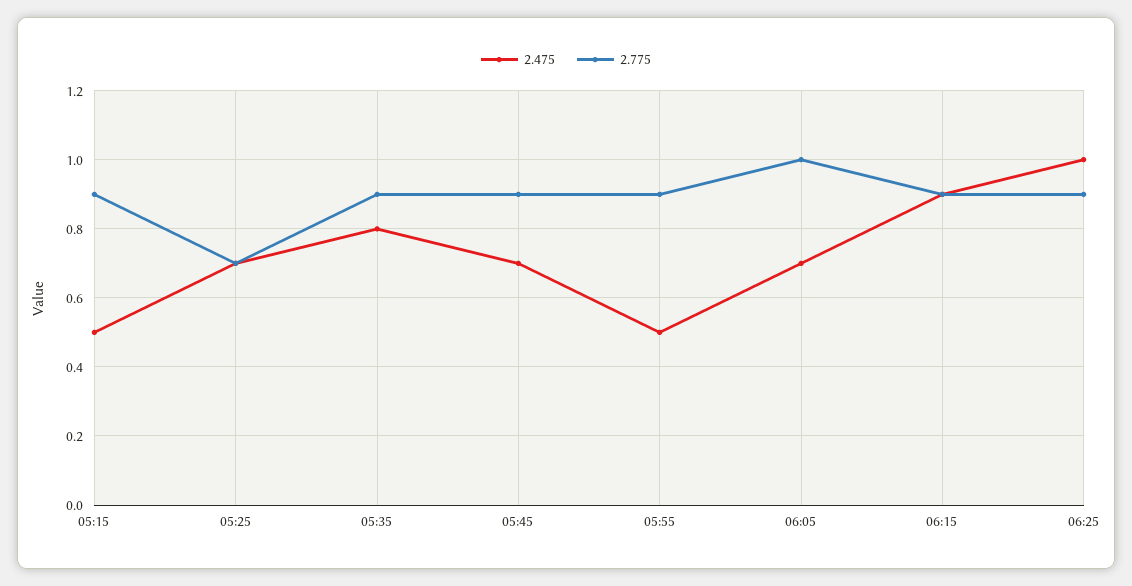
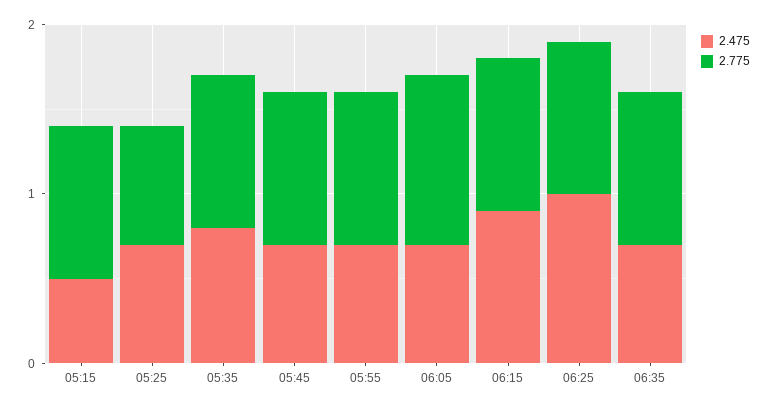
2.475, 05:55: 0.5 -> 0.7
2.475, 06:35: none -> 0.7
2.775, 06:35: none -> 0.9

